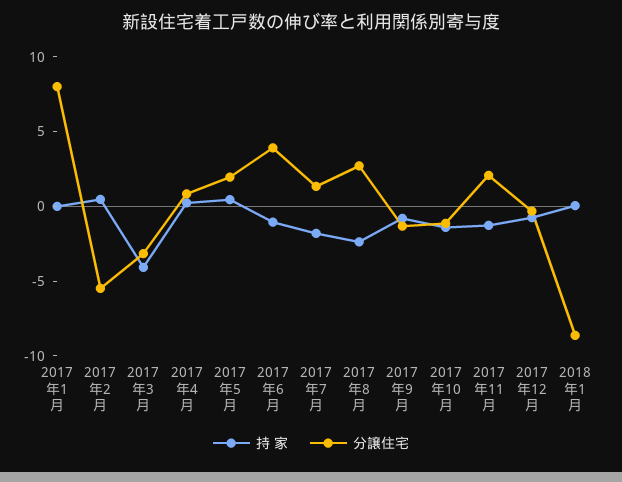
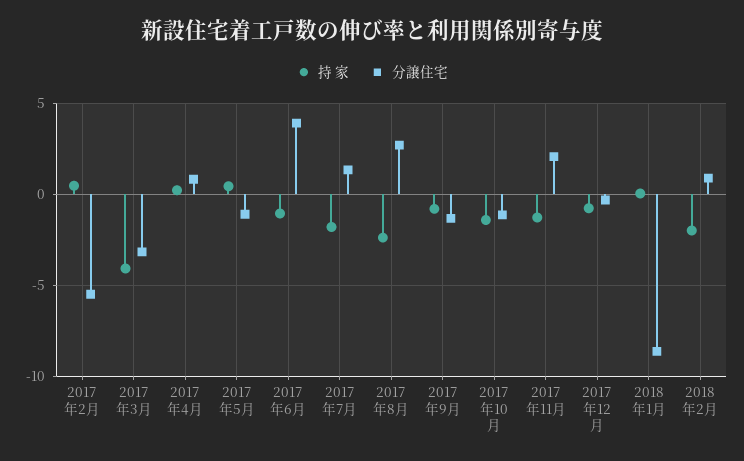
持 家, 2017年1月: 0 -> none
分譲住宅, 2017年1月: 8 -> none
分譲住宅, 2017年5月: 2 -> -1
持 家, 2018年2月: none -> -2
分譲住宅, 2018年2月: none -> 1

